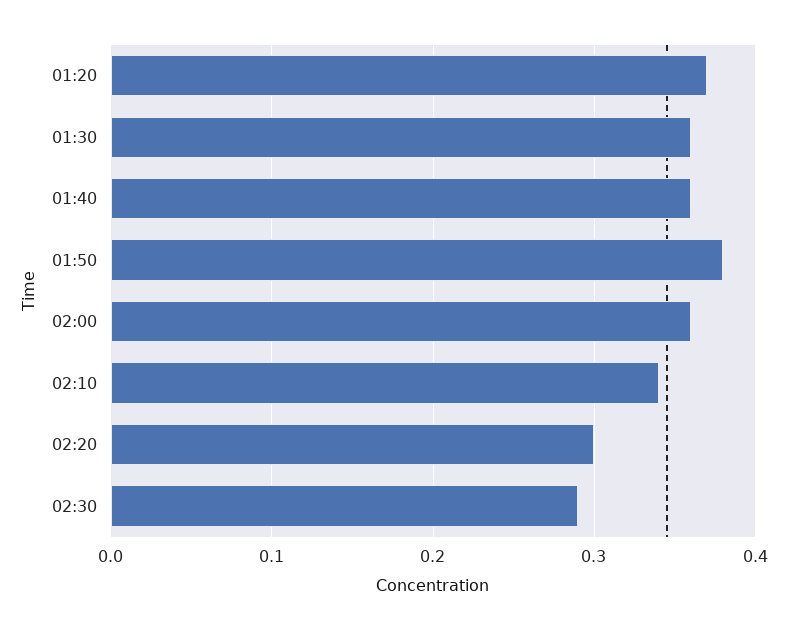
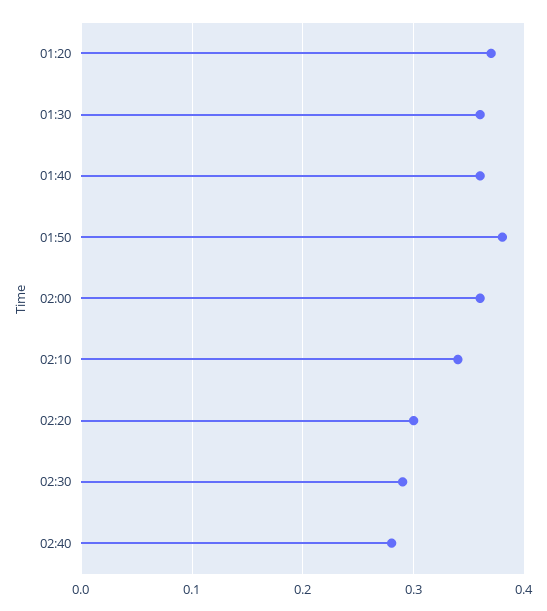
02:40: none -> 0.28

